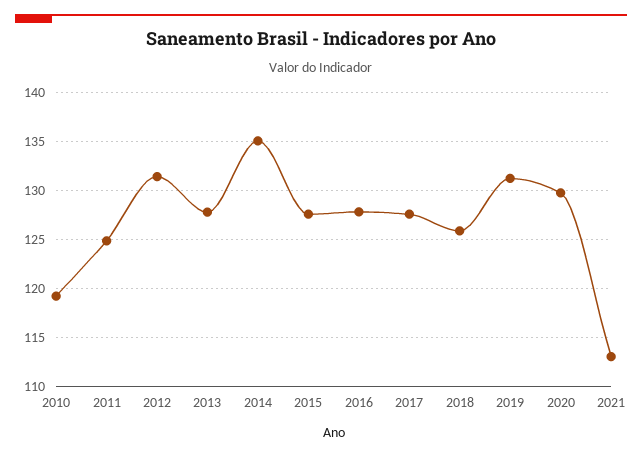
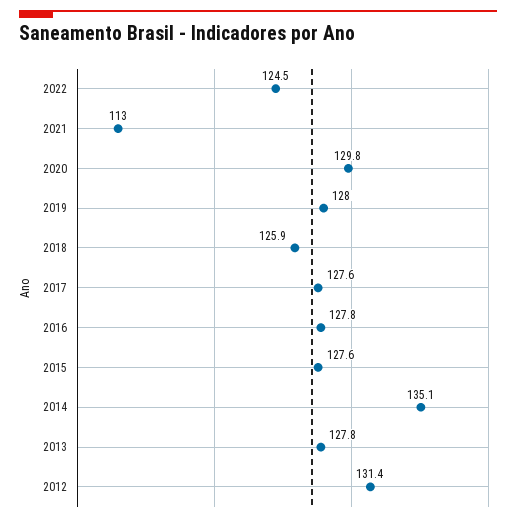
2010: 119 -> none
2011: 125 -> none
2019: 131 -> 128
2022: none -> 124.5

